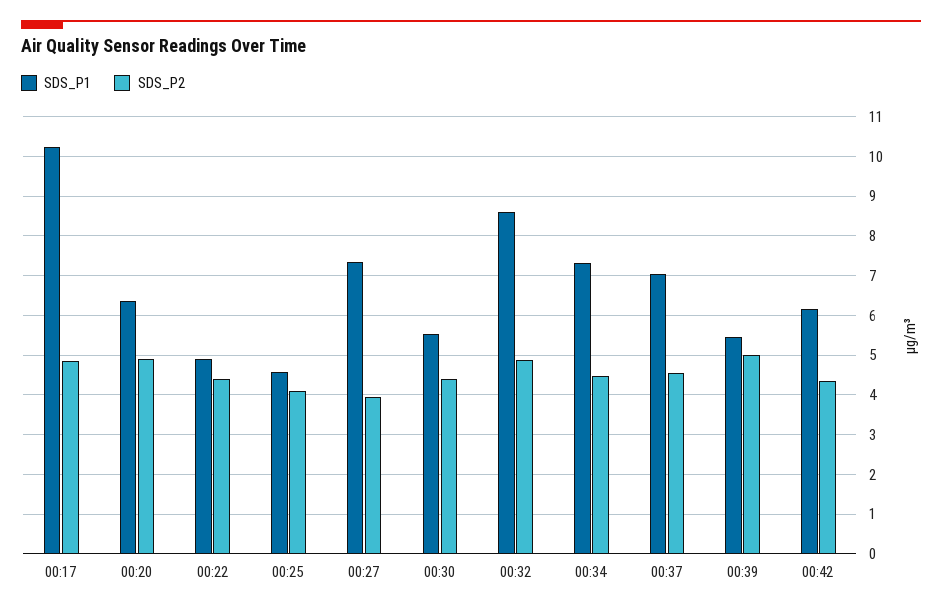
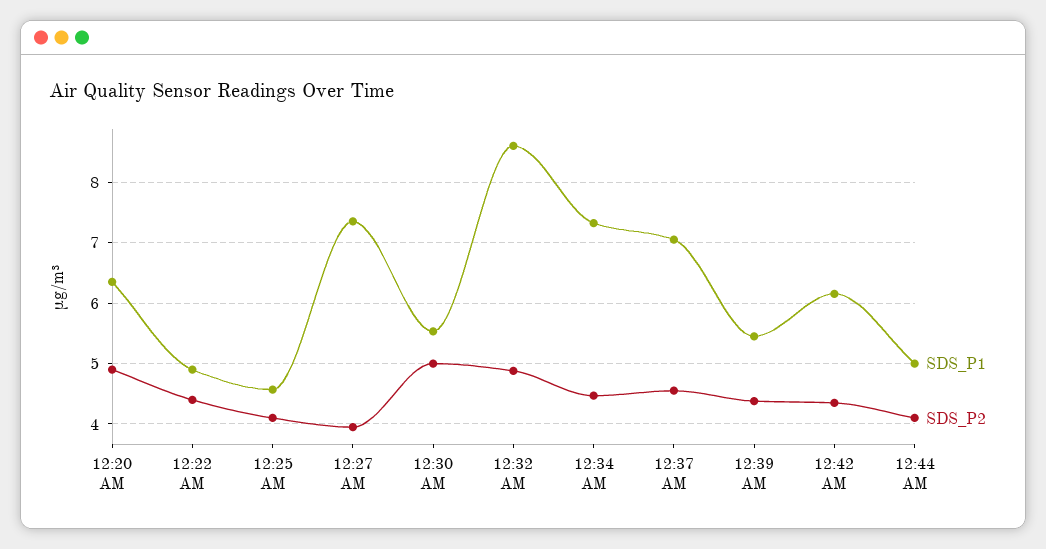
SDS_P1, 00:17: 10.2 -> none
SDS_P2, 00:17: 4.8 -> none
SDS_P2, 00:30: 4.4 -> 5
SDS_P2, 00:39: 5 -> 4.4
SDS_P1, 12:44 AM: none -> 5
SDS_P2, 12:44 AM: none -> 4.1

